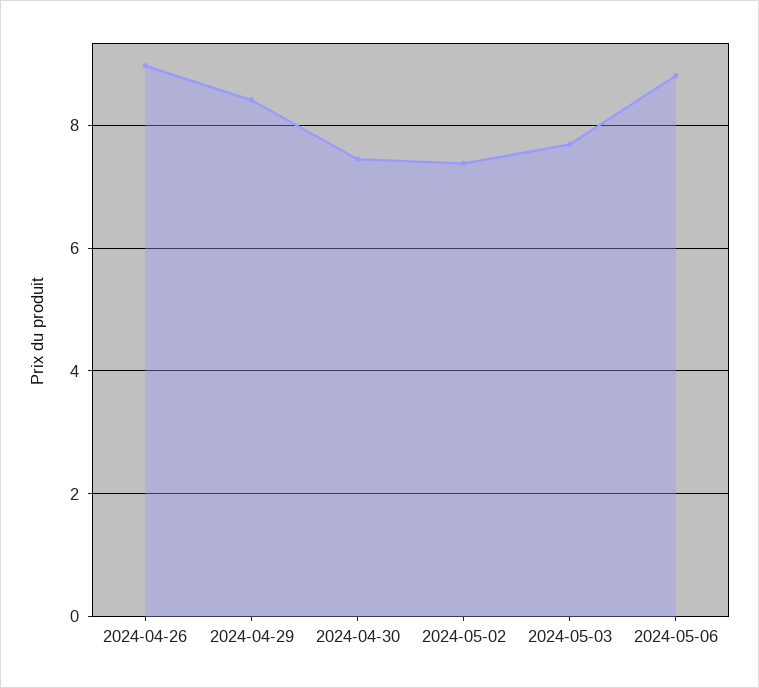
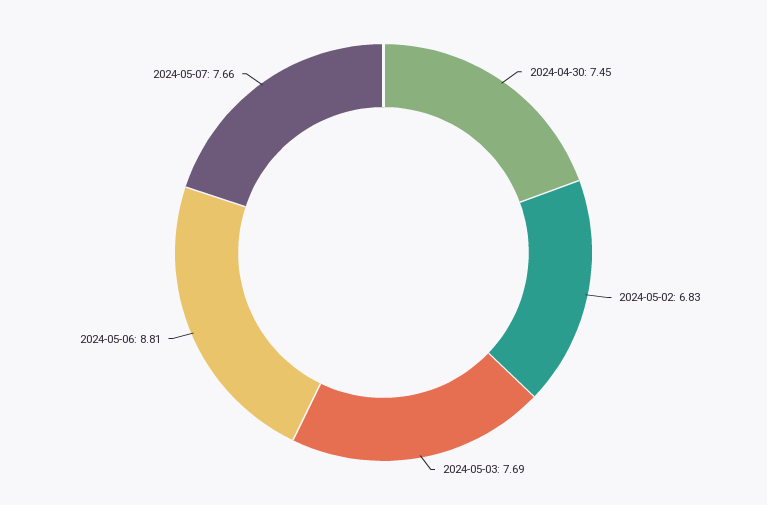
2024-04-26: 9 -> none
2024-04-29: 8.4 -> none
2024-05-02: 7.4 -> 6.83
2024-05-07: none -> 7.66

